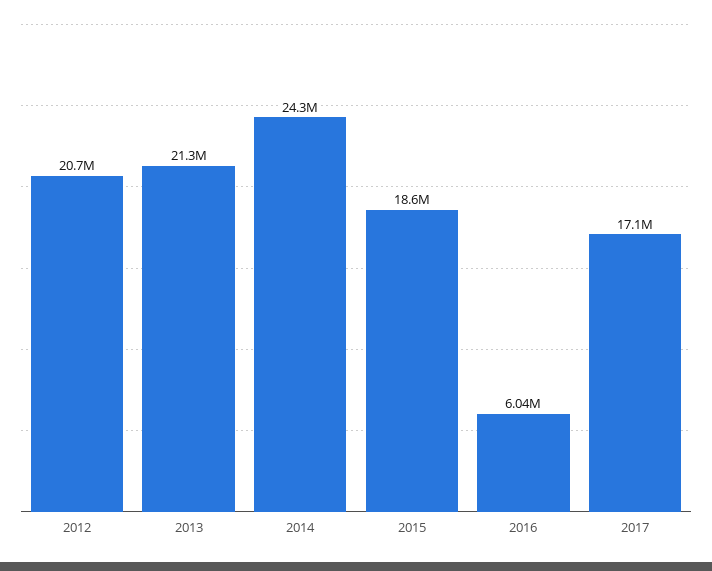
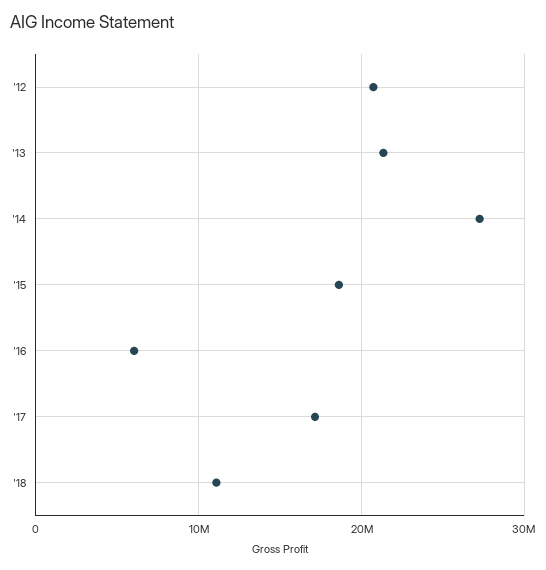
2014: 24300000 -> 27000000
'18: none -> 11000000

